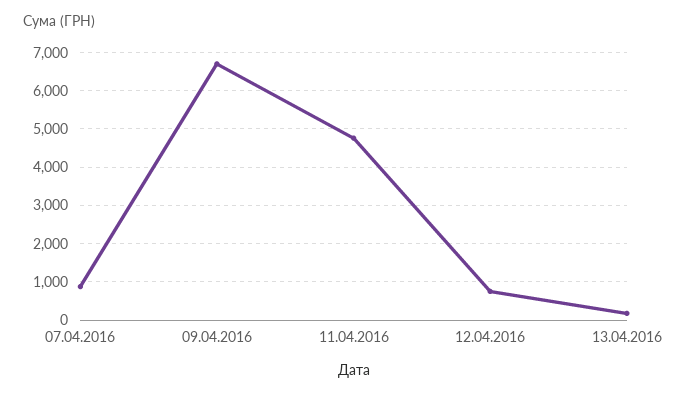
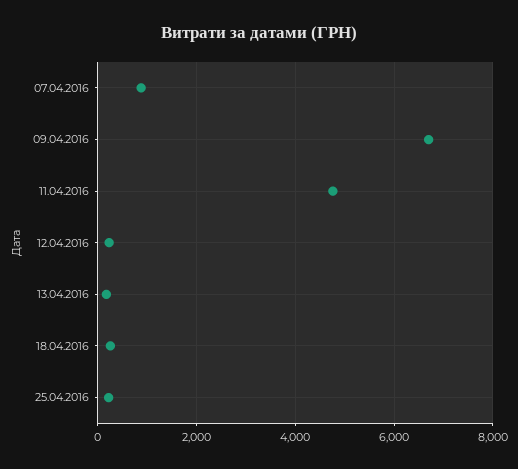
12.04.2016: 800 -> 200
18.04.2016: none -> 200
25.04.2016: none -> 200

